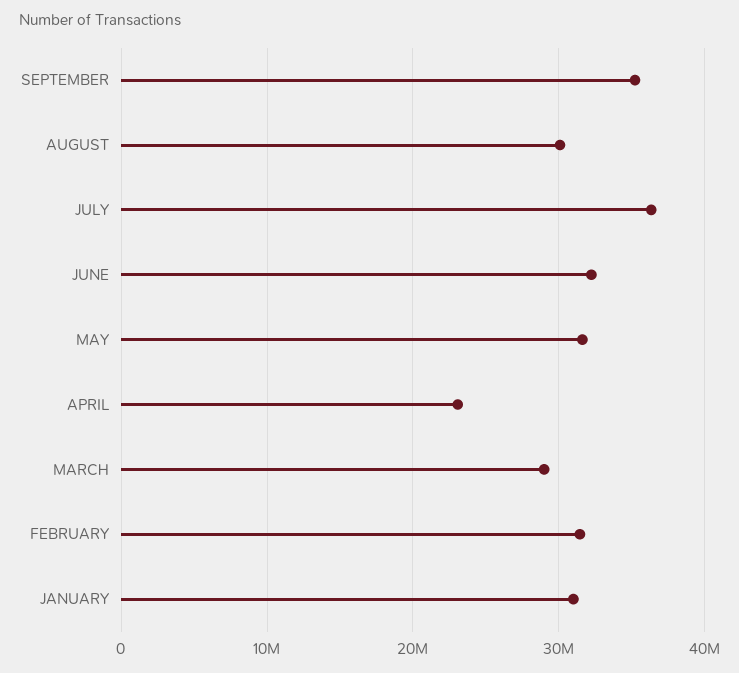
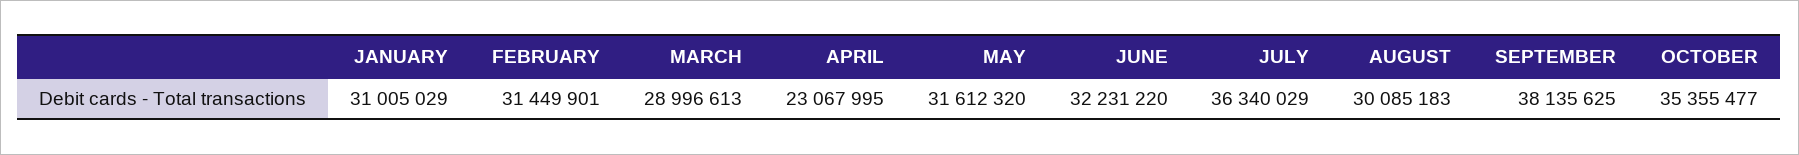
SEPTEMBER: 35000000 -> 38135625
OCTOBER: none -> 35355477

